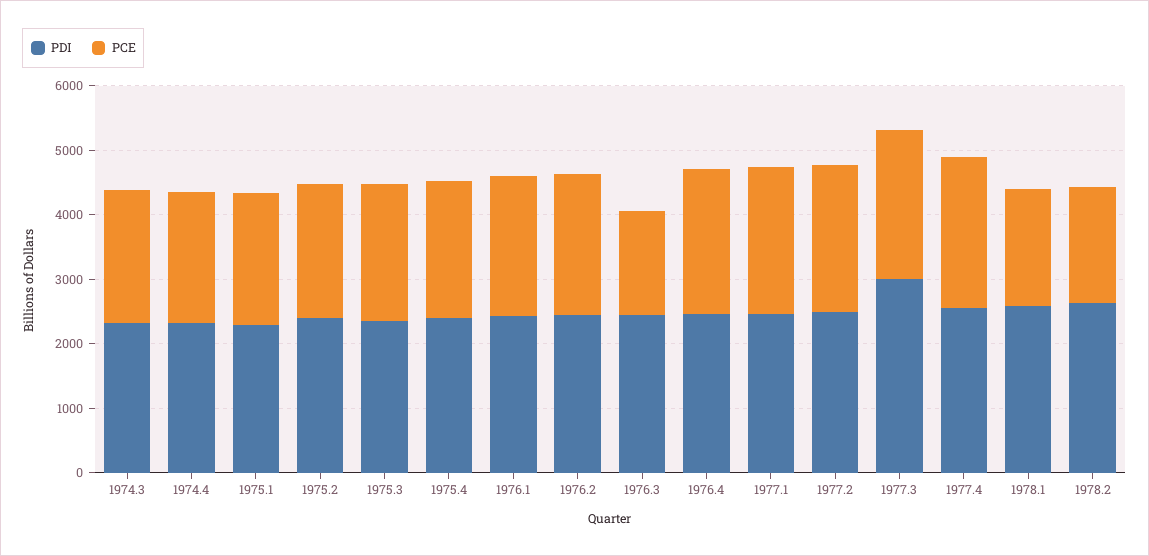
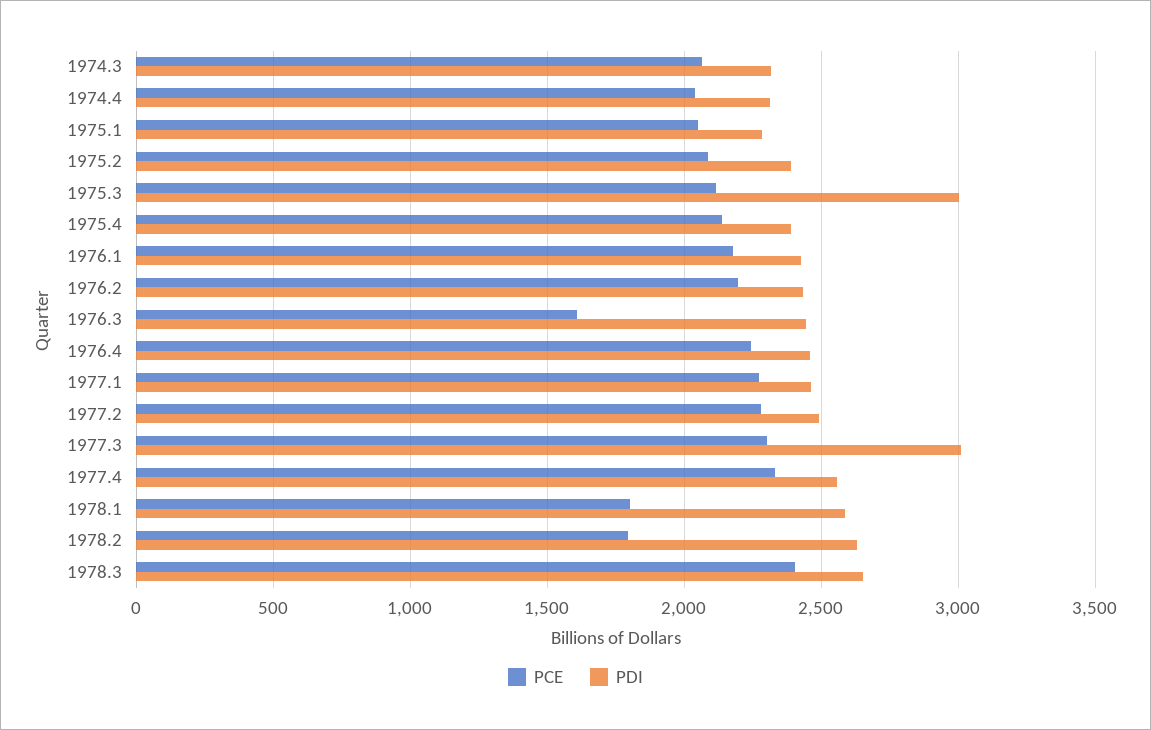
PDI, 1975.3: 2400 -> 3000
PCE, 1978.3: none -> 2400
PDI, 1978.3: none -> 2650

